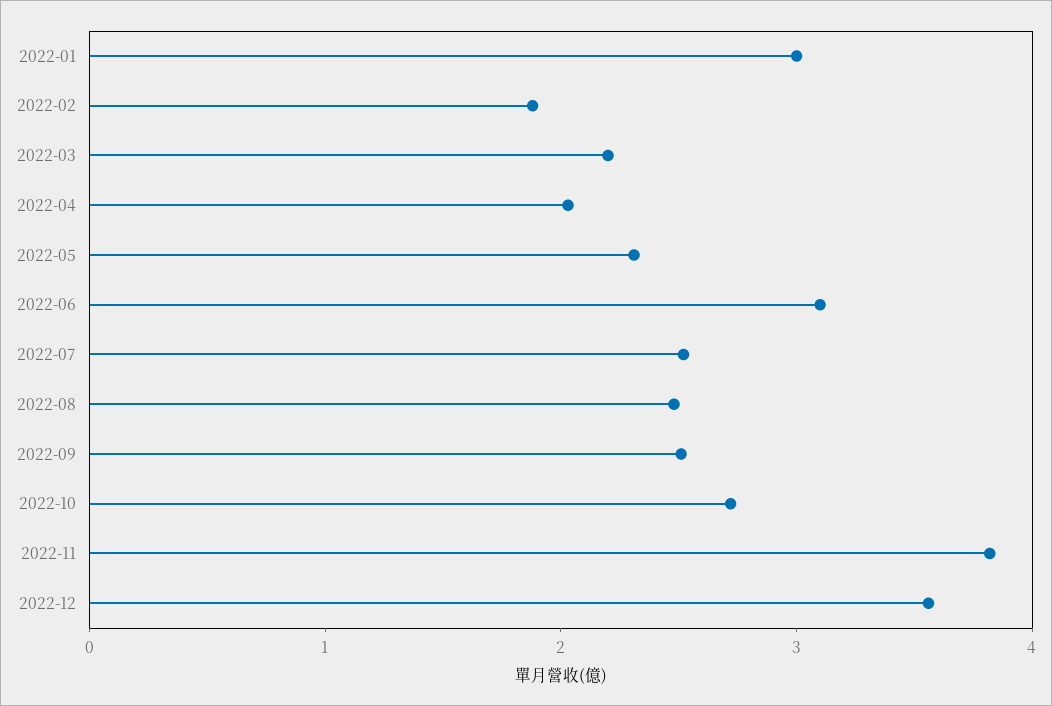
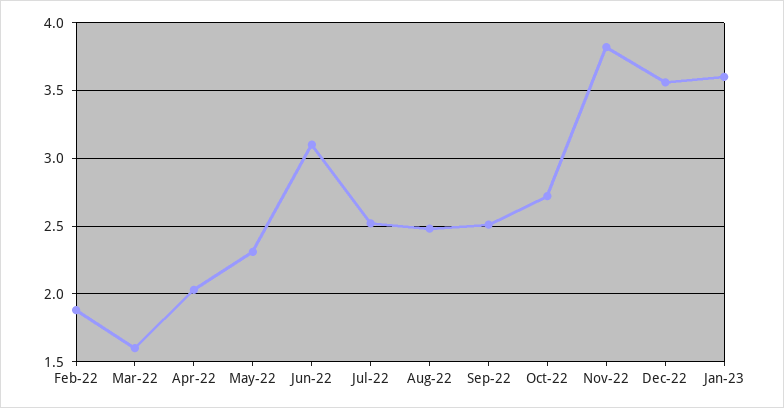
2022-01: 3 -> none
2022-03: 2.2 -> 1.6
Jan-23: none -> 3.6

